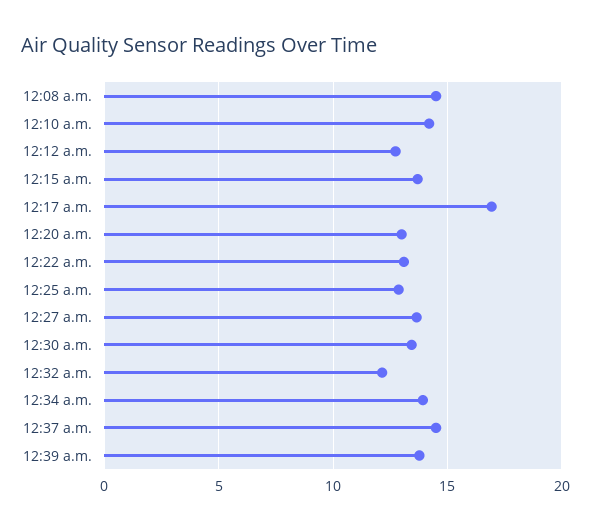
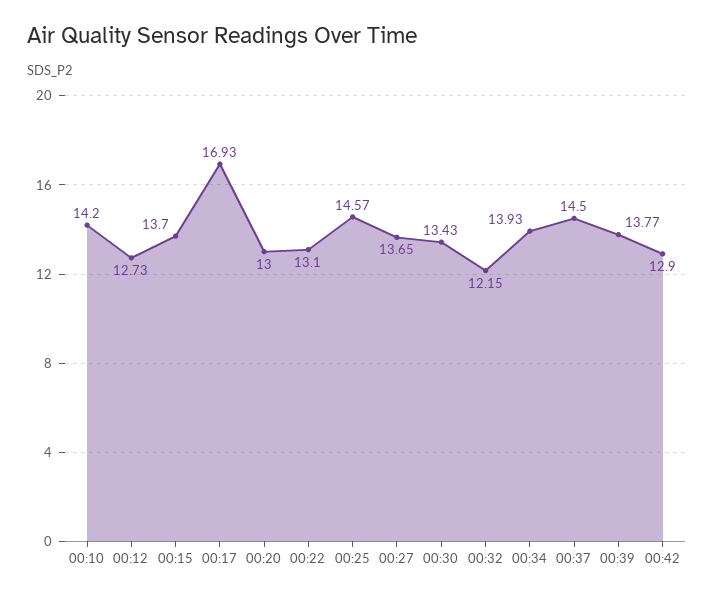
12:08 a.m.: 14.5 -> none
12:25 a.m.: 13 -> 14.57
00:42: none -> 12.9

